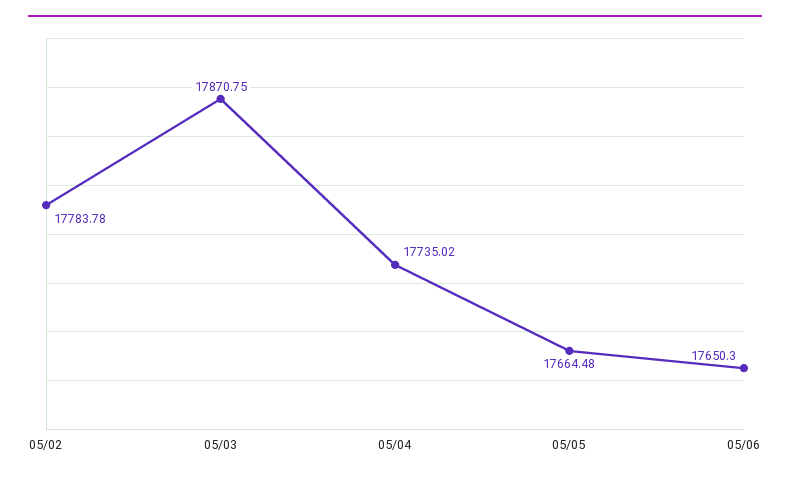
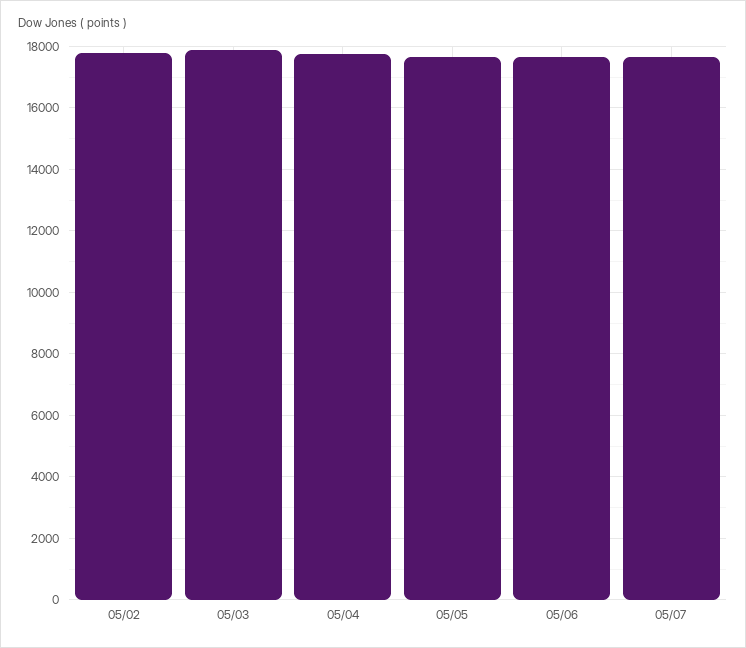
05/07: none -> 17600

